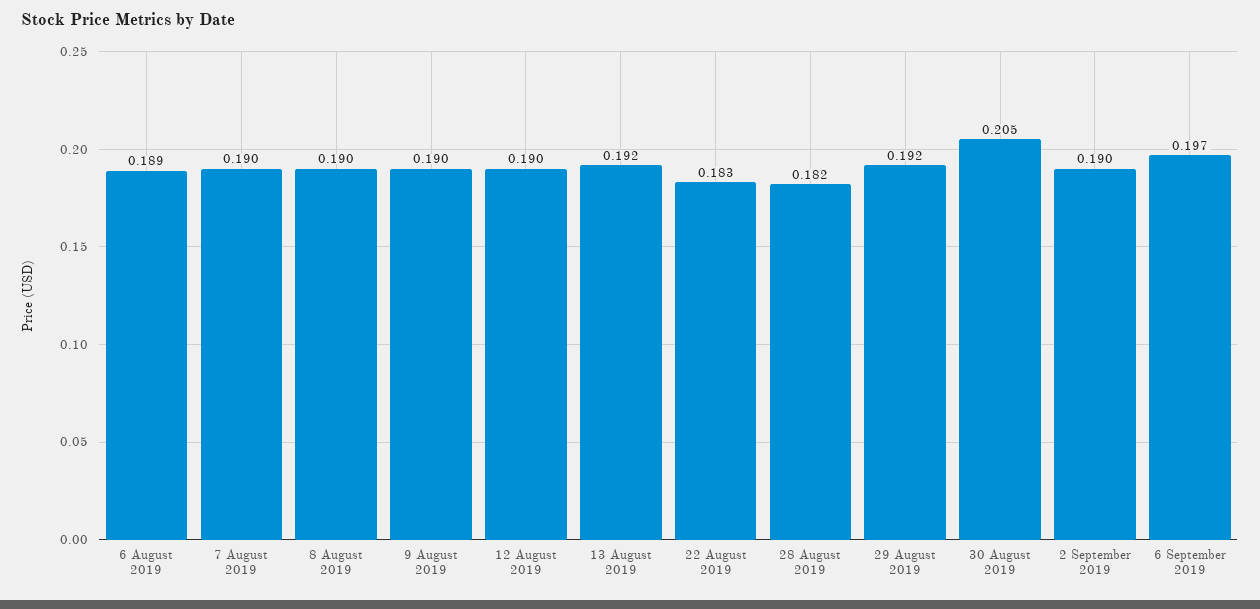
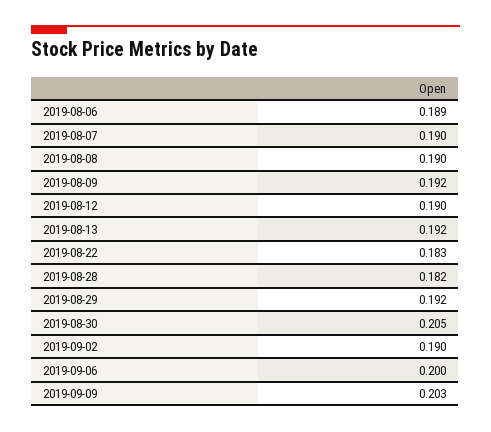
9 August 2019: 0.19 -> 0.192
6 September 2019: 0.197 -> 0.2
2019-09-09: none -> 0.203

